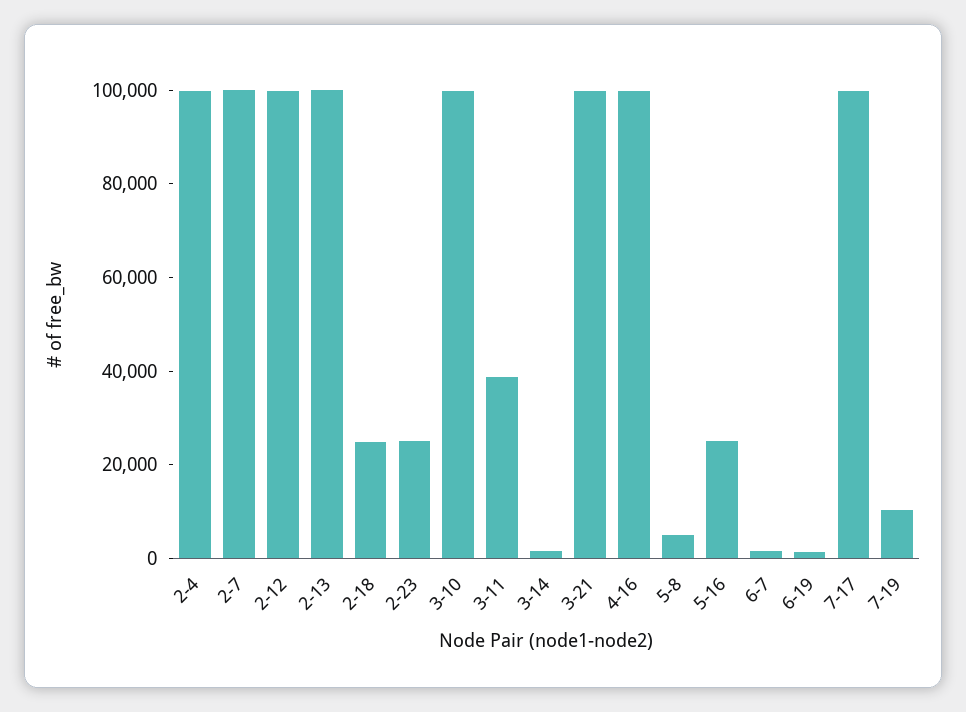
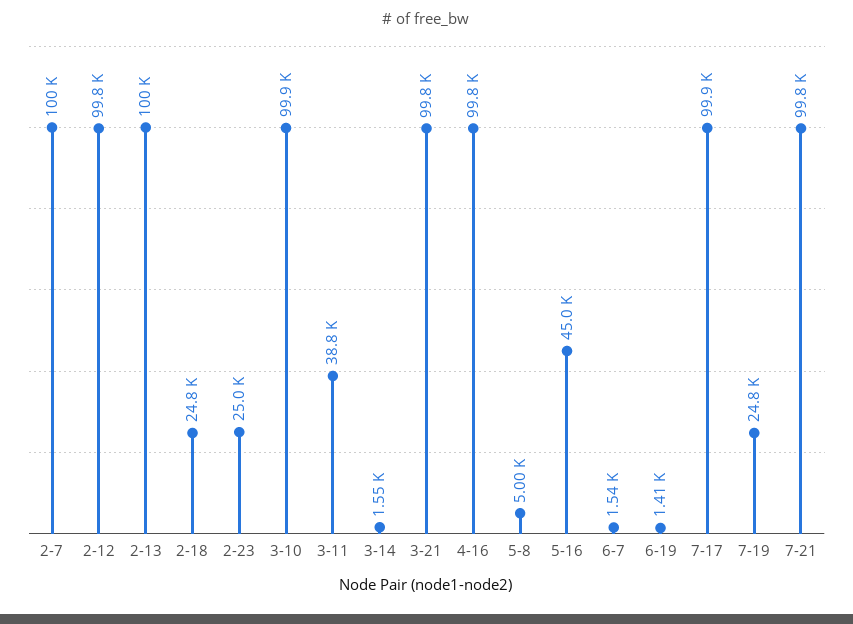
2-4: 100000 -> none
5-16: 25000 -> 45000
7-19: 10000 -> 24800
7-21: none -> 99800

